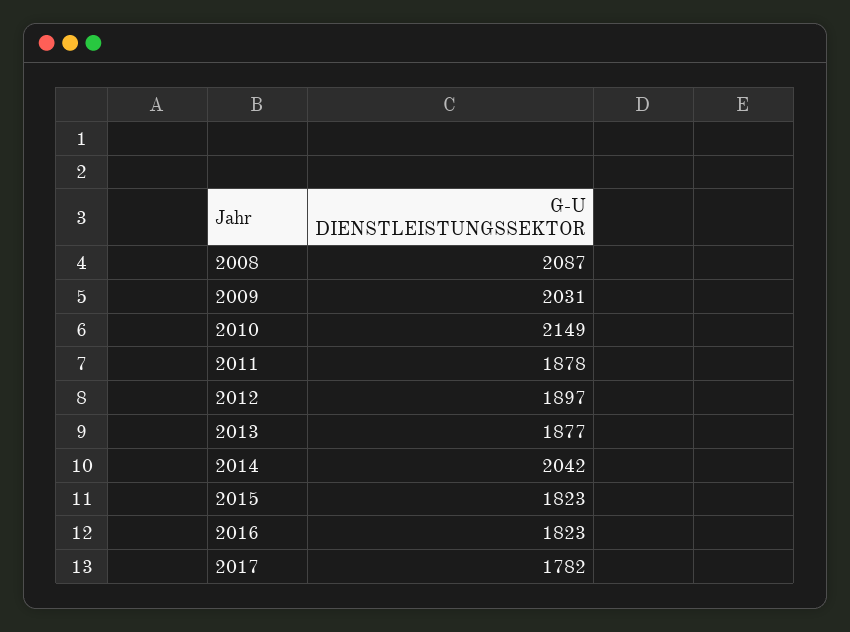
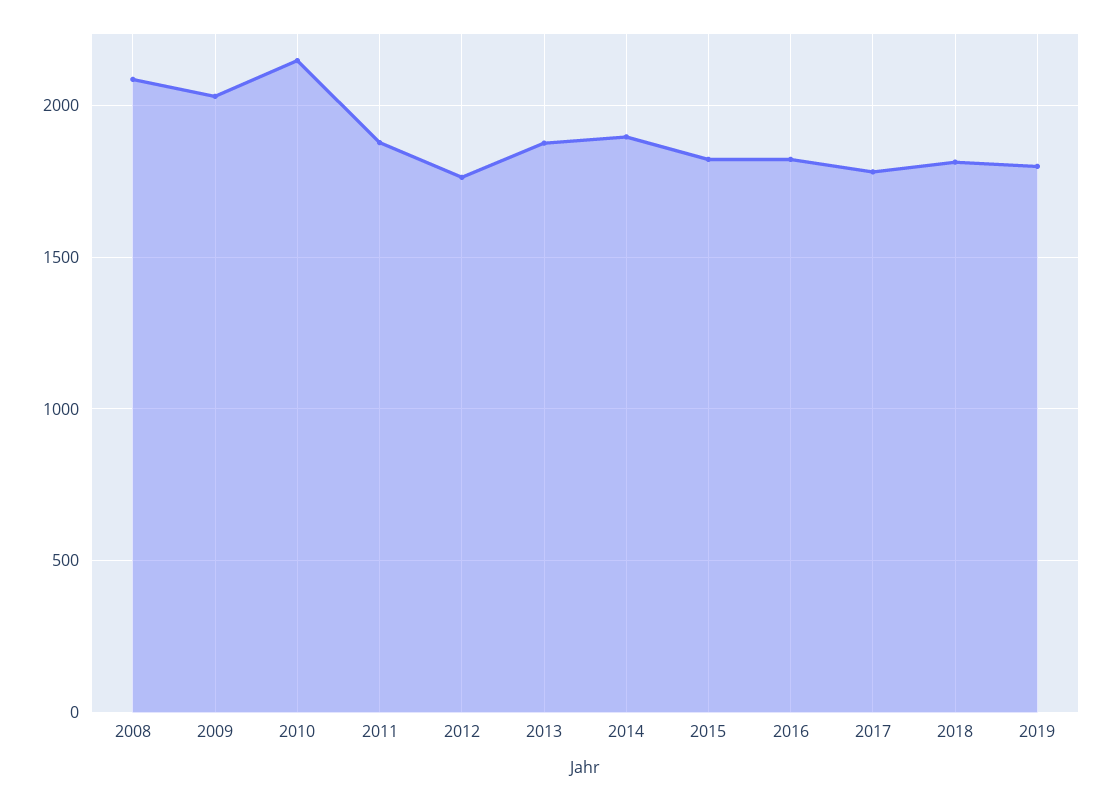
2012: 1897 -> 1750
2014: 2042 -> 1900
2018: none -> 1800
2019: none -> 1800

